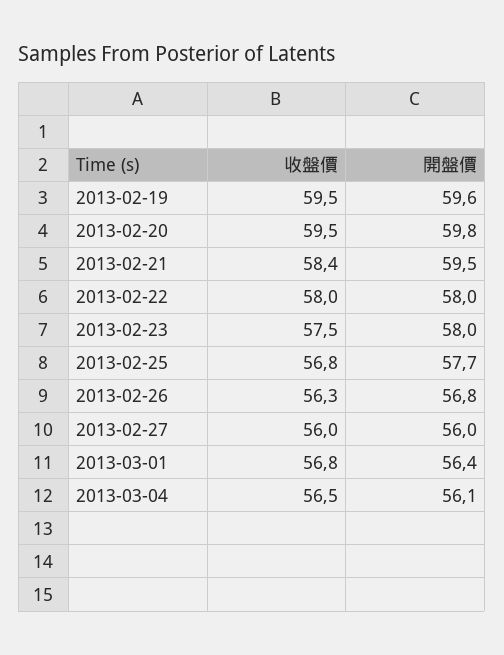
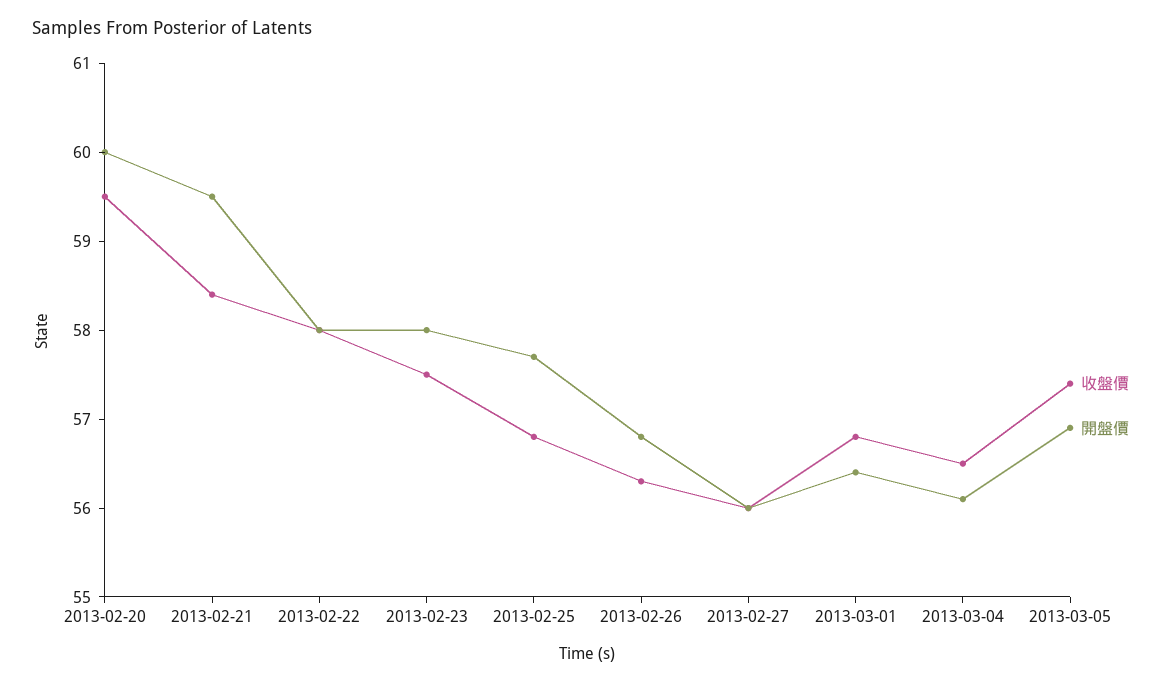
收盤價, 2013-02-19: 59.5 -> none
開盤價, 2013-02-19: 59.6 -> none
開盤價, 2013-02-20: 59.8 -> 60
收盤價, 2013-03-05: none -> 57.4
開盤價, 2013-03-05: none -> 56.9

